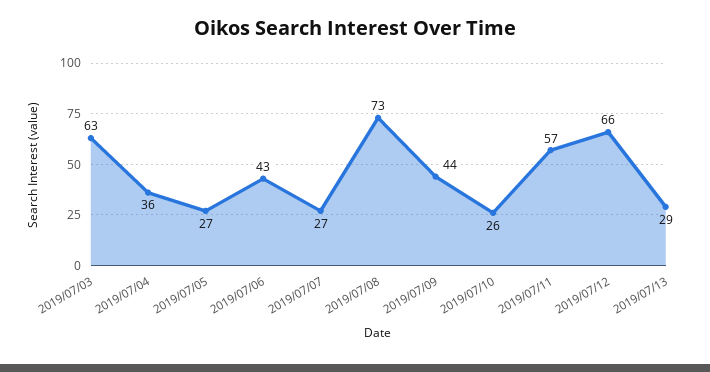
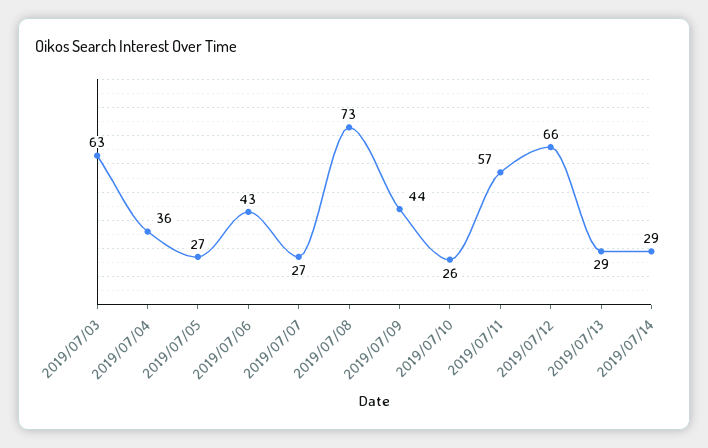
2019/07/14: none -> 29

